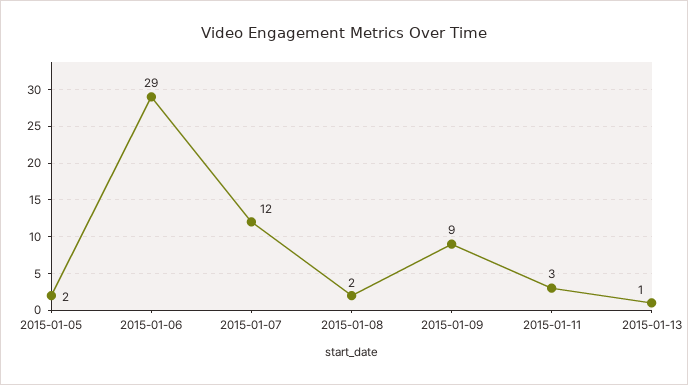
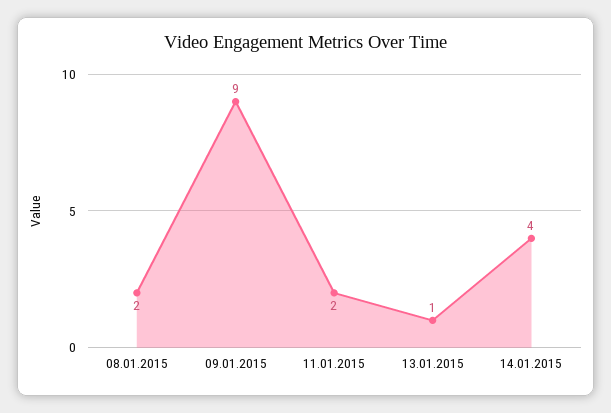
2015-01-05: 2 -> none
2015-01-06: 29 -> none
2015-01-07: 12 -> none
2015-01-11: 3 -> 2
14.01.2015: none -> 4

